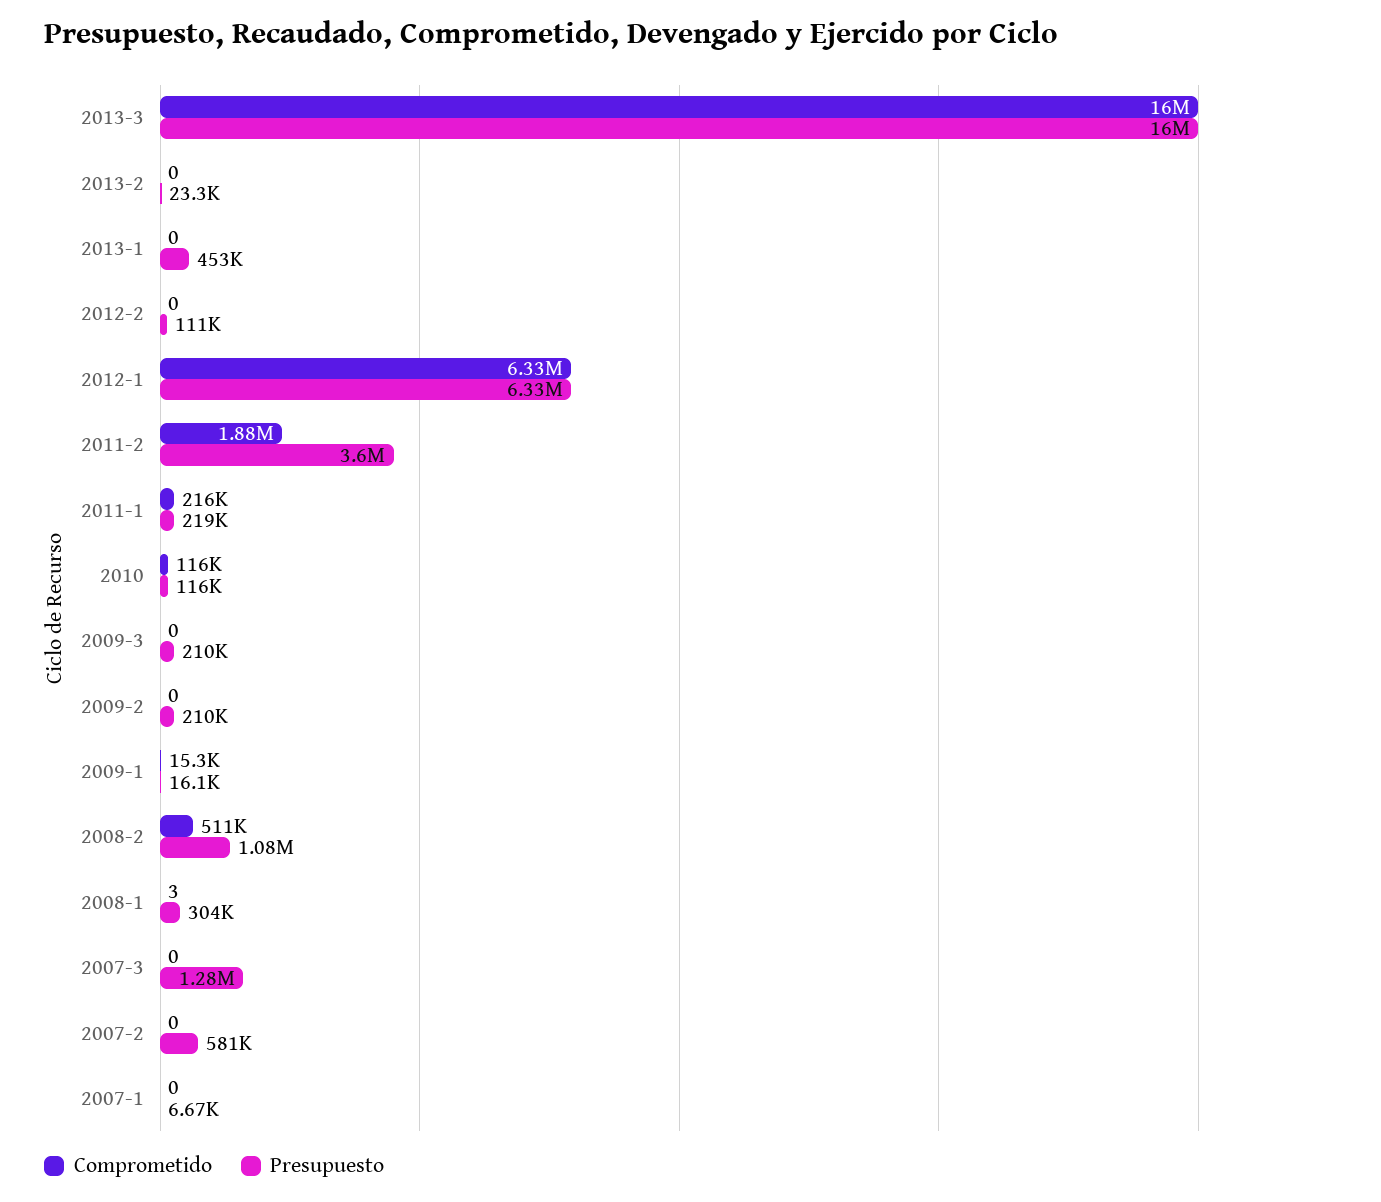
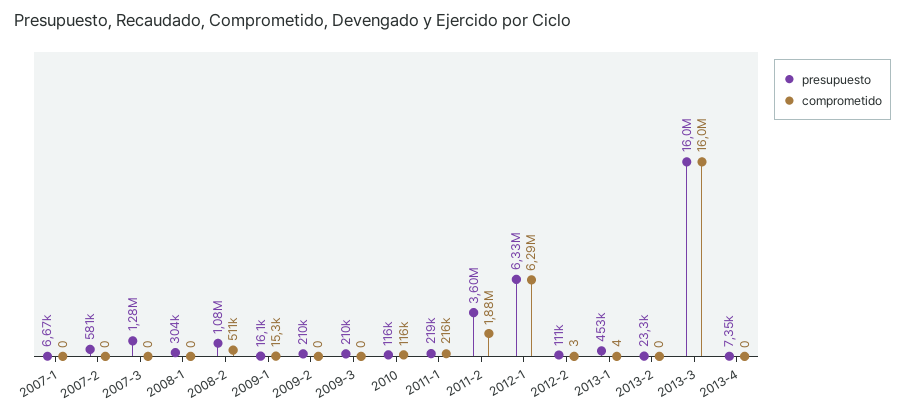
Comprometido, 2013-1: 0 -> 4
Comprometido, 2012-2: 0 -> 3
Comprometido, 2012-1: 6330000 -> 6290000
Comprometido, 2008-1: 3 -> 0
Presupuesto, 2013-4: none -> 7350
Comprometido, 2013-4: none -> 0

